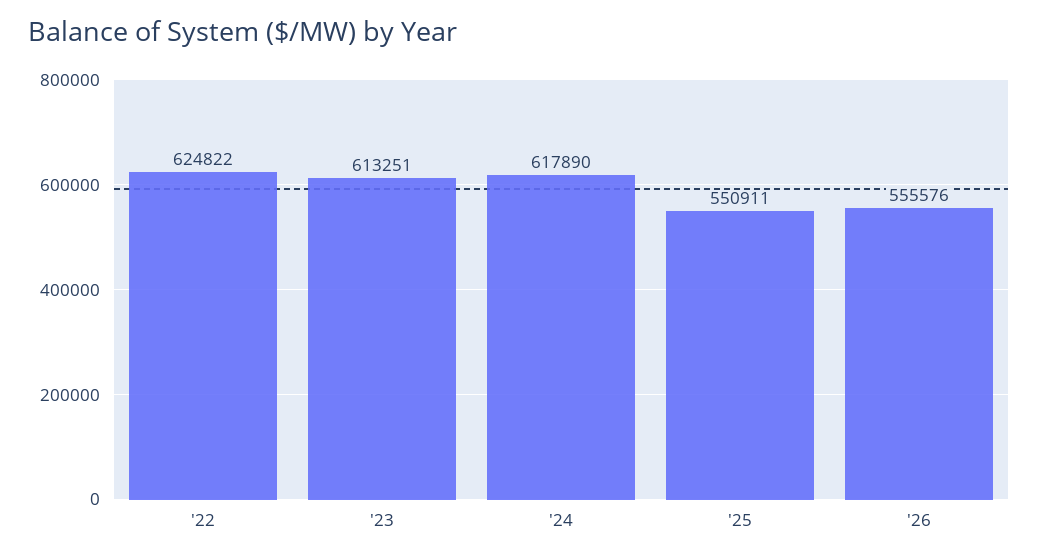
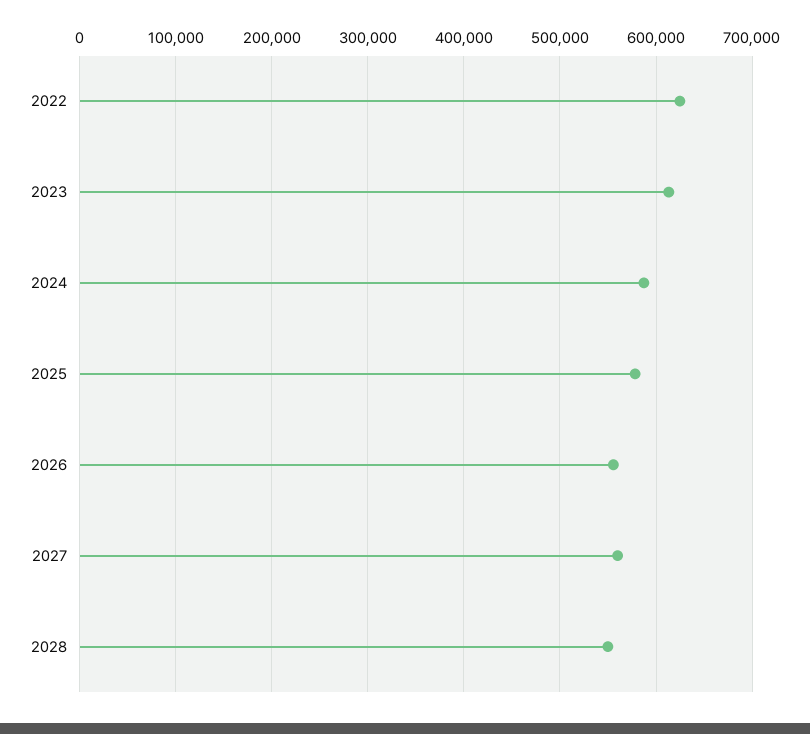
'24: 617890 -> 590000
'25: 550911 -> 580000
2027: none -> 560000
2028: none -> 550000

